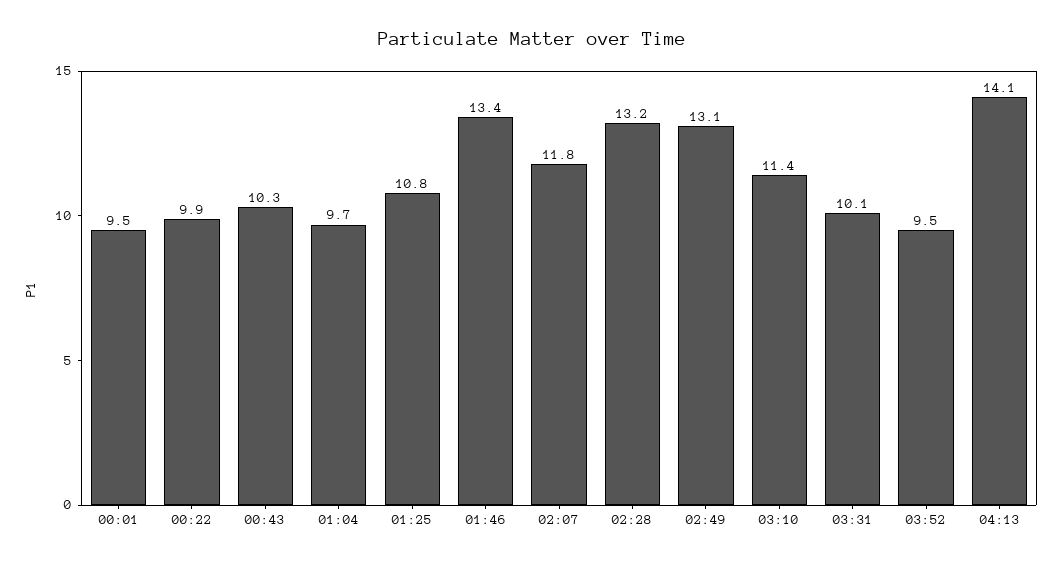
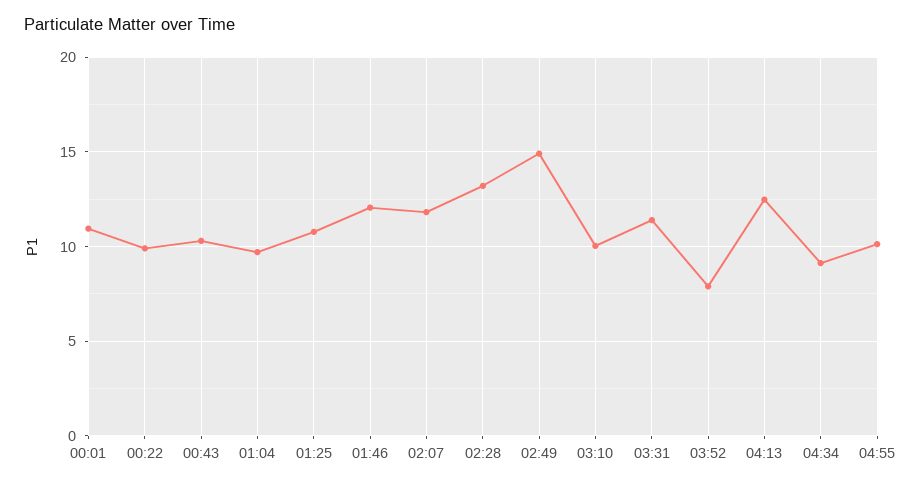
00:01: 9.5 -> 11
01:46: 13.4 -> 12
02:49: 13.1 -> 15
03:10: 11.4 -> 10
03:31: 10.1 -> 11.5
03:52: 9.5 -> 8
04:13: 14.1 -> 12.5
04:34: none -> 9
04:55: none -> 10

